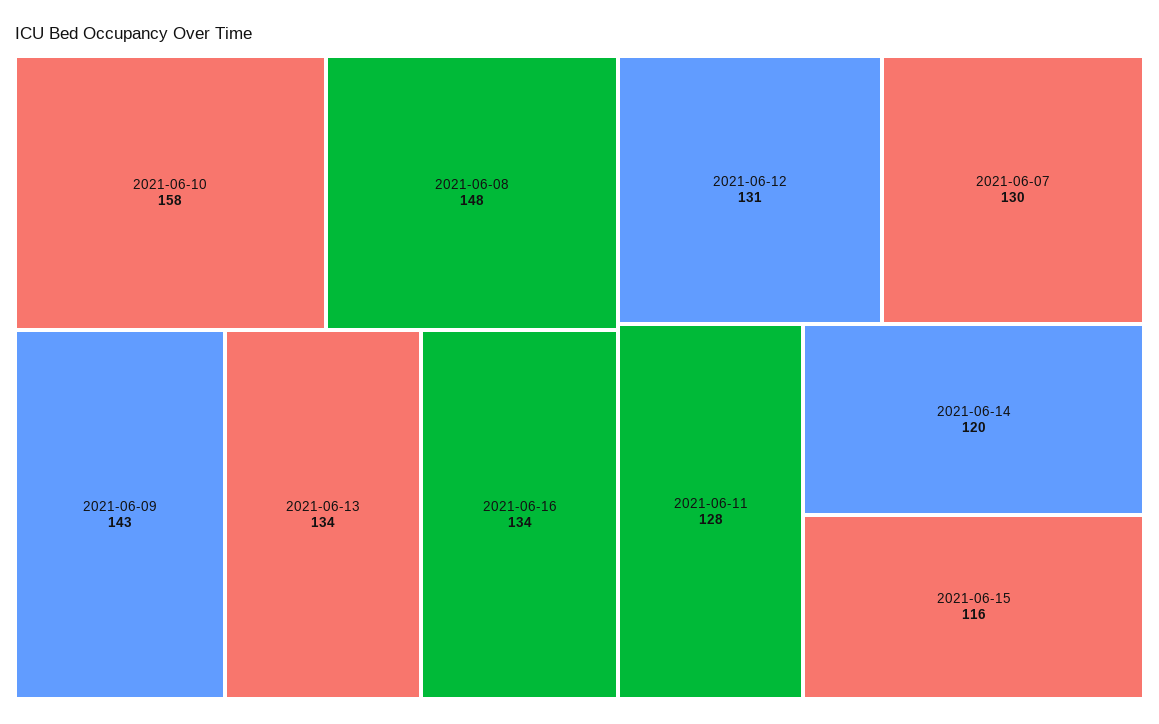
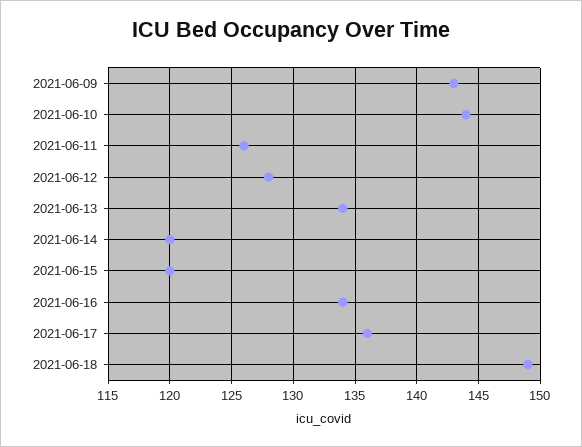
2021-06-10: 158 -> 144
2021-06-08: 148 -> none
2021-06-12: 131 -> 128
2021-06-07: 130 -> none
2021-06-11: 128 -> 126
2021-06-15: 116 -> 120
2021-06-17: none -> 136
2021-06-18: none -> 149

